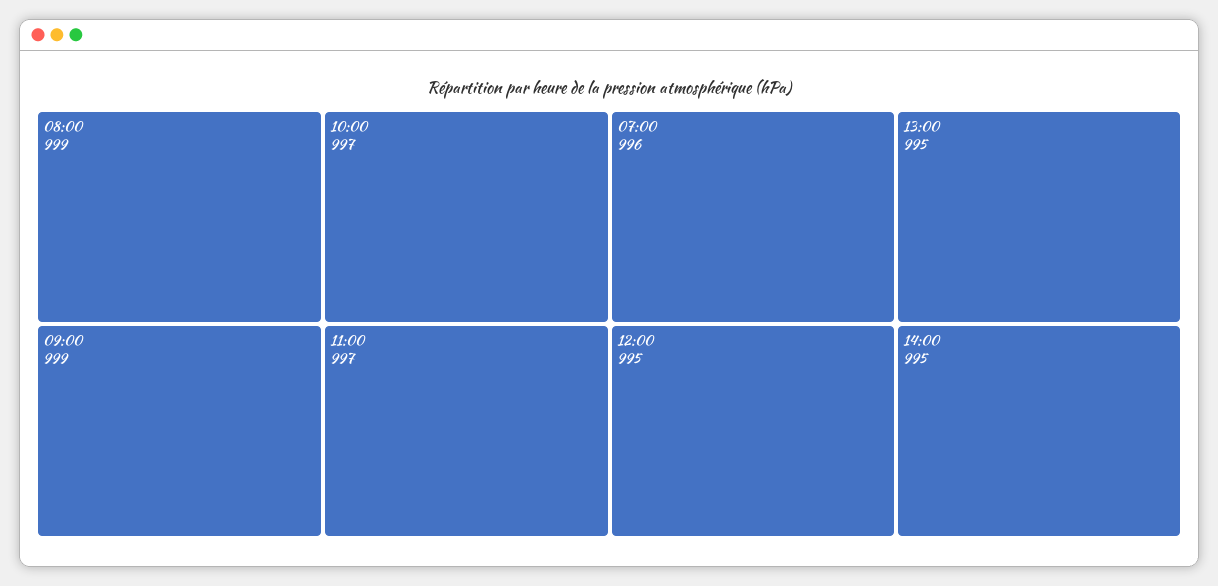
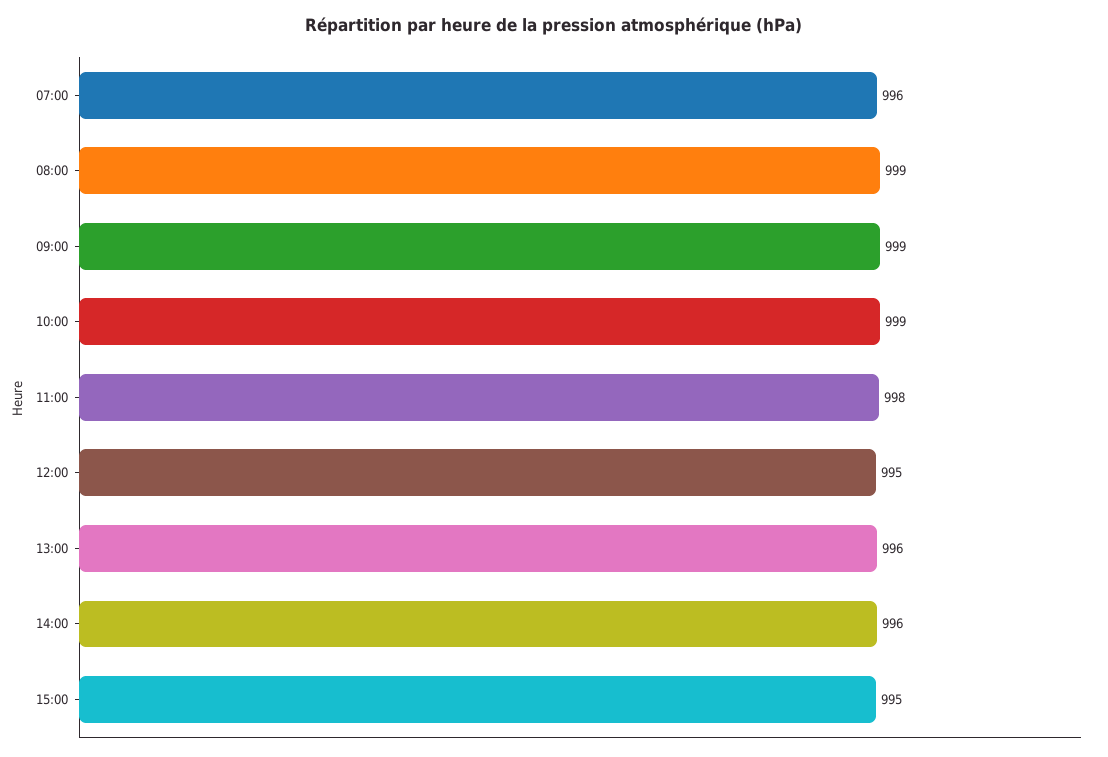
10:00: 997 -> 999
11:00: 997 -> 998
13:00: 995 -> 996
14:00: 995 -> 996
15:00: none -> 995

